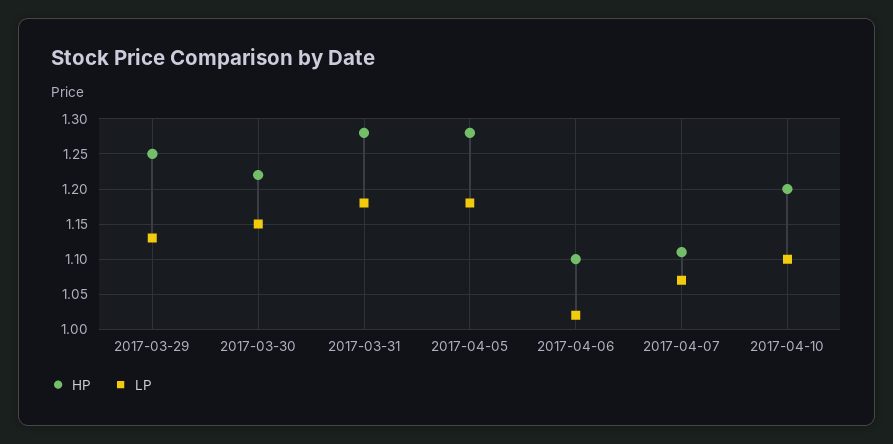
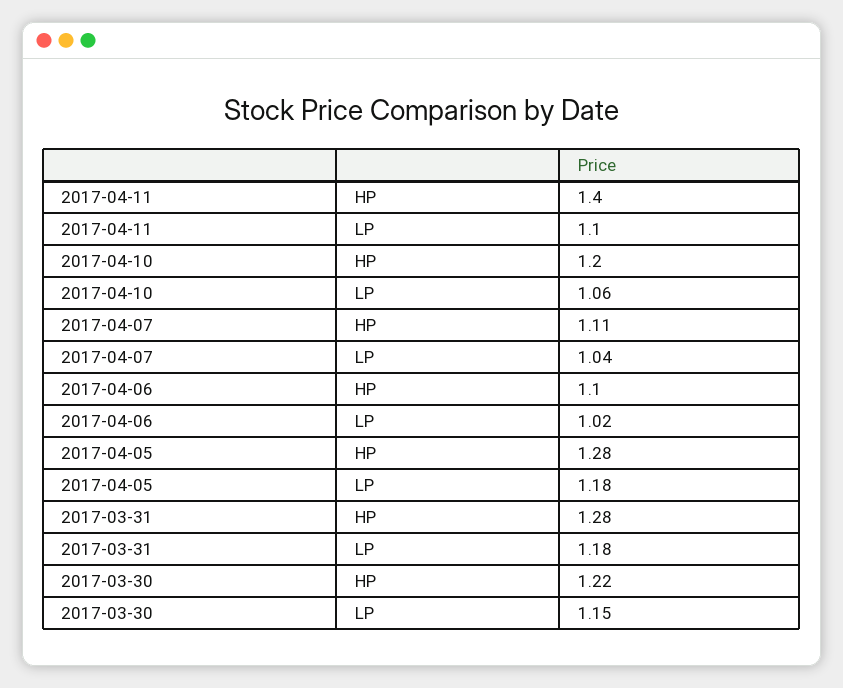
HP, 2017-03-29: 1.25 -> none
LP, 2017-03-29: 1.13 -> none
LP, 2017-04-07: 1.07 -> 1.04
LP, 2017-04-10: 1.1 -> 1.06
HP, 2017-04-11: none -> 1.4
LP, 2017-04-11: none -> 1.1

